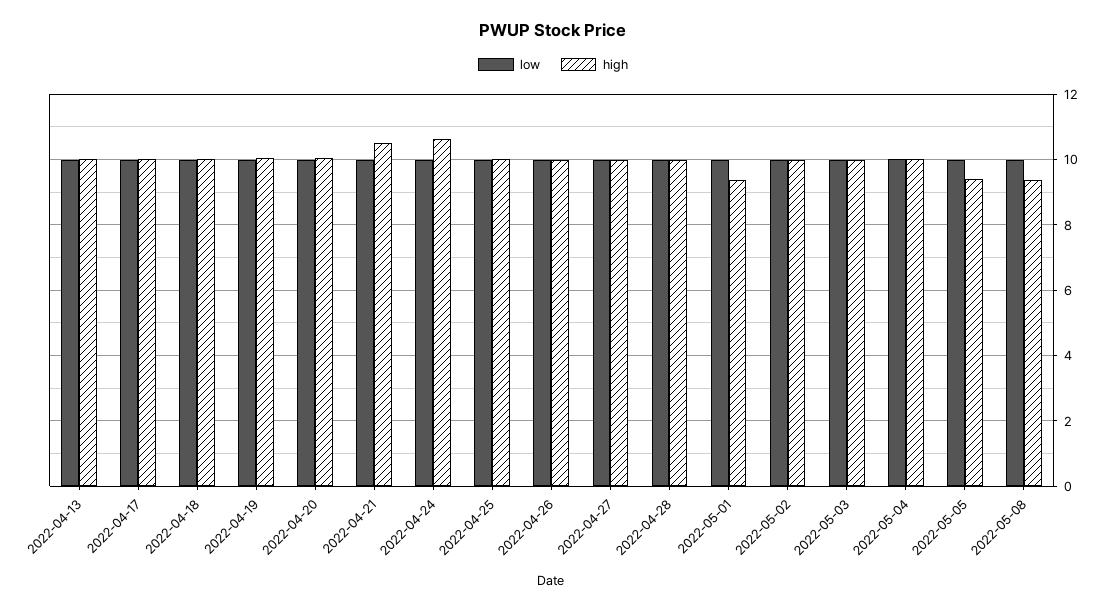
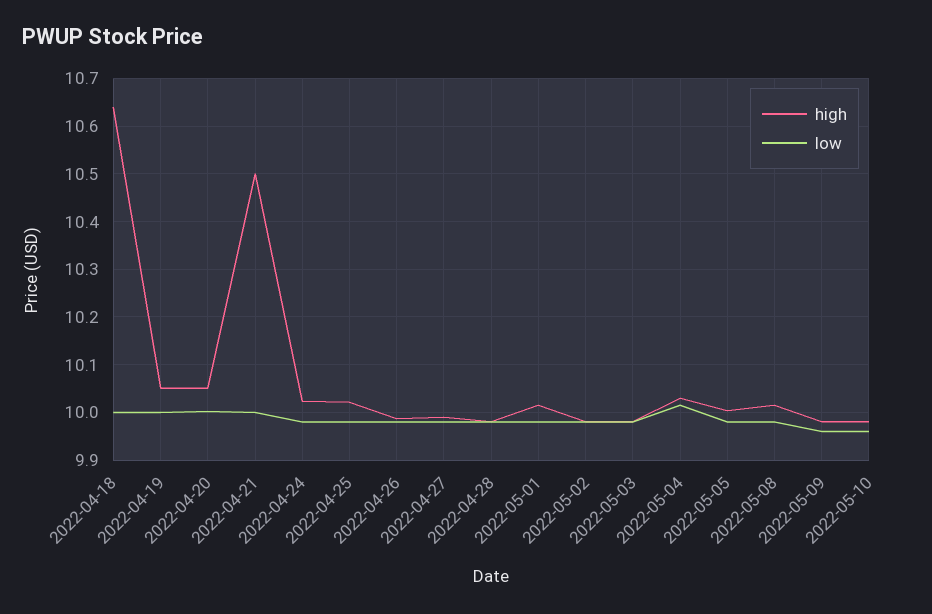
low, 2022-04-13: 10 -> none
high, 2022-04-13: 10 -> none
low, 2022-04-17: 10 -> none
high, 2022-04-17: 10 -> none
high, 2022-04-18: 10 -> 10.64
high, 2022-04-24: 10.6 -> 10.02
high, 2022-05-01: 9.4 -> 10.02
high, 2022-05-05: 9.4 -> 10
high, 2022-05-08: 9.4 -> 10.02
high, 2022-05-09: none -> 9.98
low, 2022-05-09: none -> 9.96
high, 2022-05-10: none -> 9.98
low, 2022-05-10: none -> 9.96

